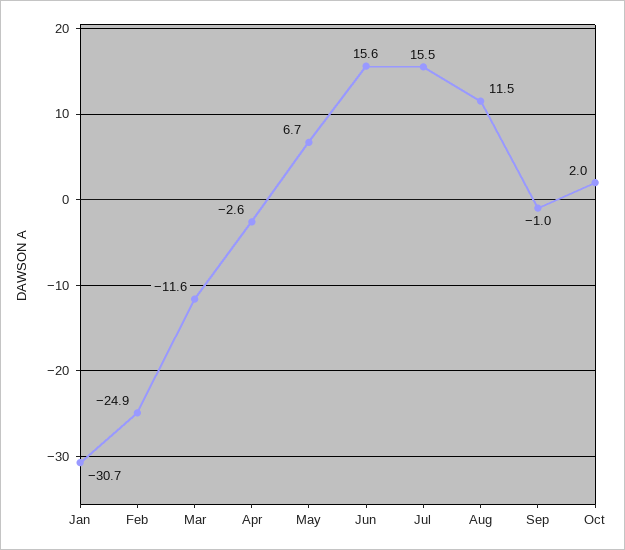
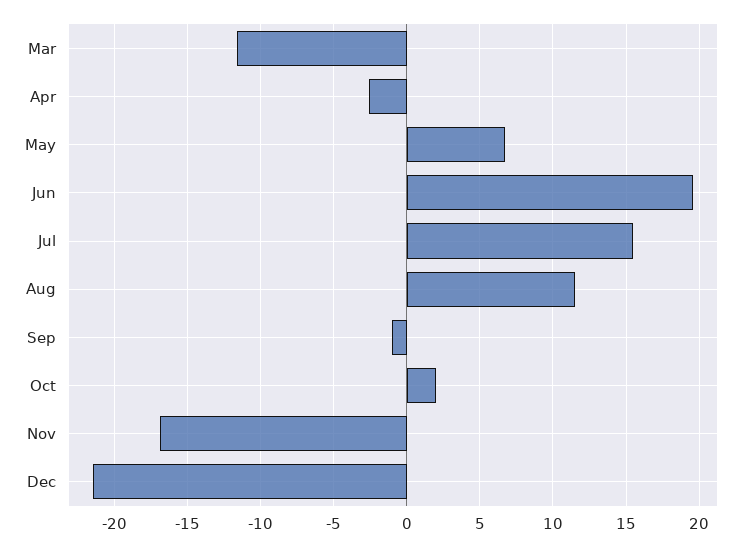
Jan: -30.7 -> none
Feb: -24.9 -> none
Jun: 15.6 -> 19.5
Nov: none -> -17
Dec: none -> -21.5

